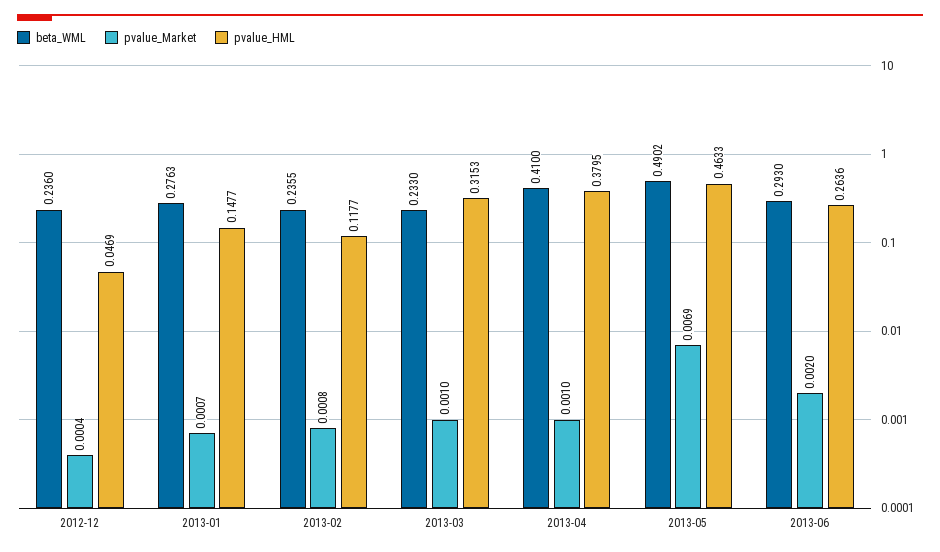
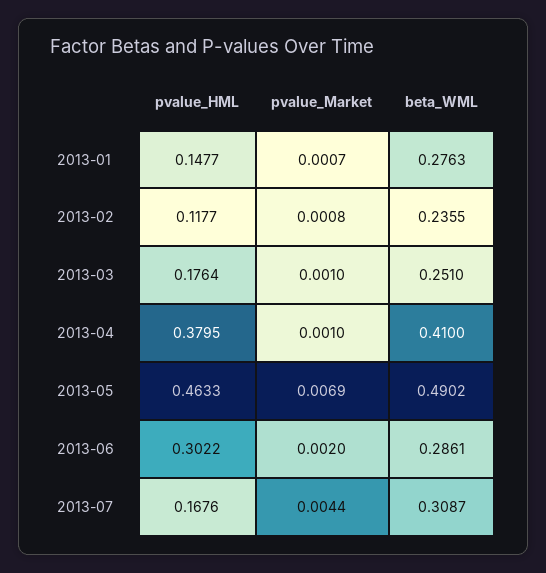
beta_WML, 2012-12: 0.236 -> none
pvalue_Market, 2012-12: 0.0004 -> none
pvalue_HML, 2012-12: 0.0469 -> none
beta_WML, 2013-03: 0.233 -> 0.251
pvalue_HML, 2013-03: 0.3153 -> 0.1764
beta_WML, 2013-06: 0.293 -> 0.2861
pvalue_HML, 2013-06: 0.2636 -> 0.3022
pvalue_HML, 2013-07: none -> 0.1676
pvalue_Market, 2013-07: none -> 0.0044
beta_WML, 2013-07: none -> 0.3087

